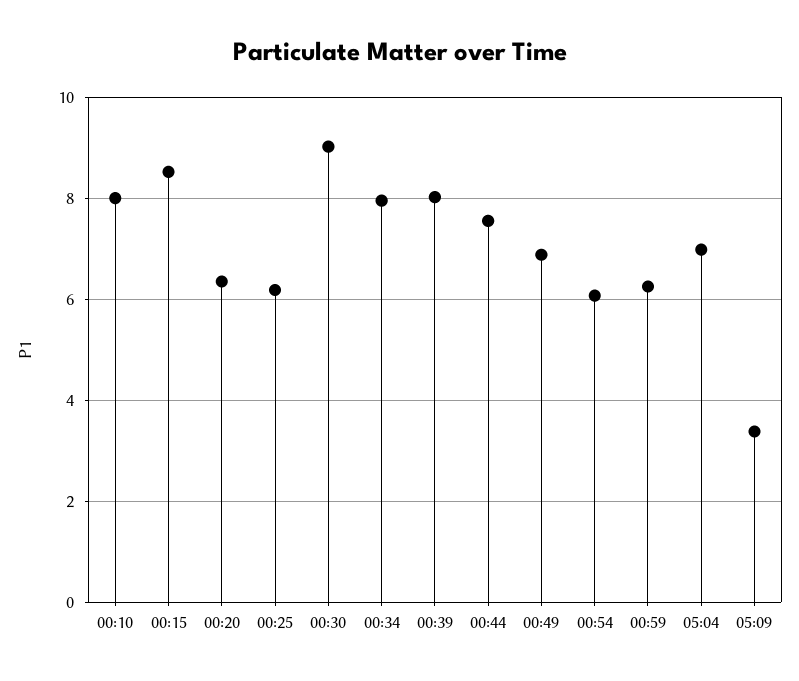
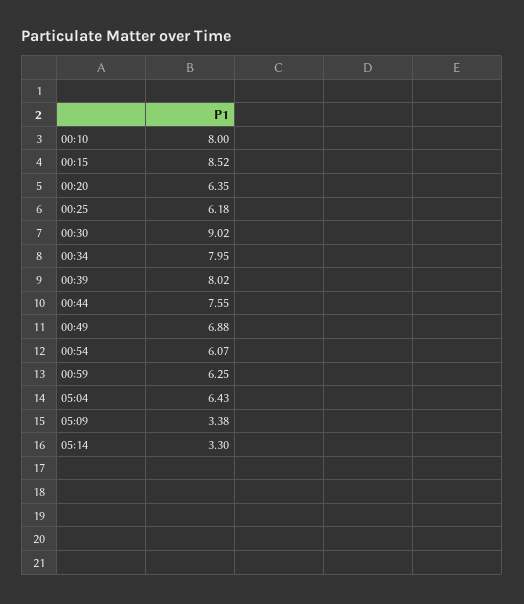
05:04: 7 -> 6.43
05:14: none -> 3.3

